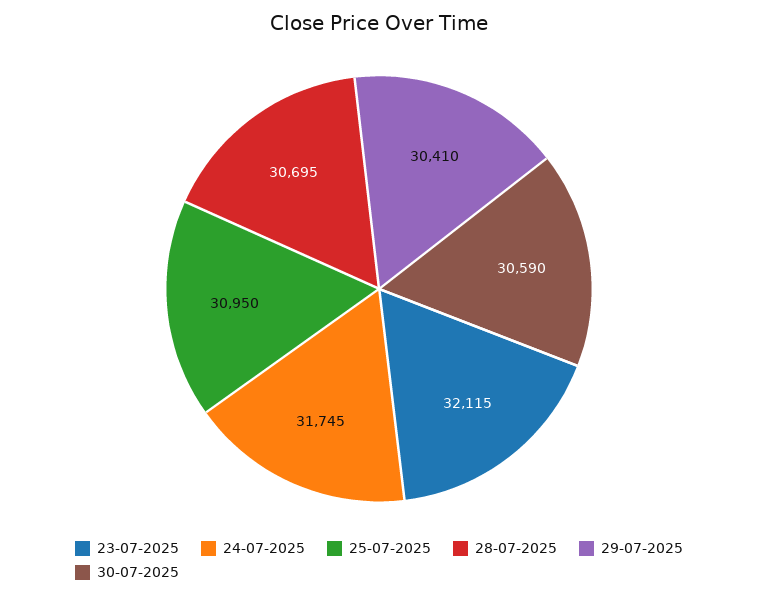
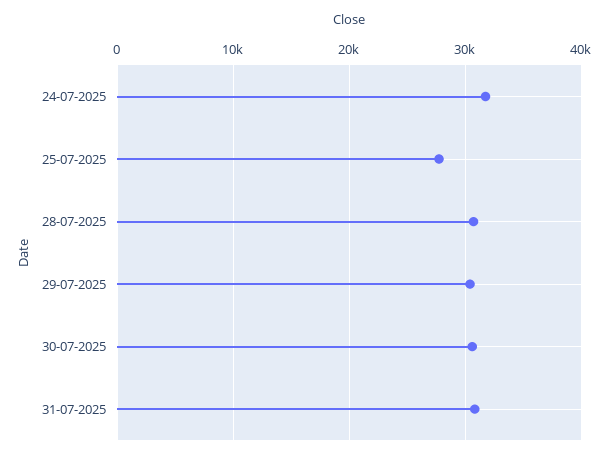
23-07-2025: 32115 -> none
25-07-2025: 30950 -> 28000
31-07-2025: none -> 31000

